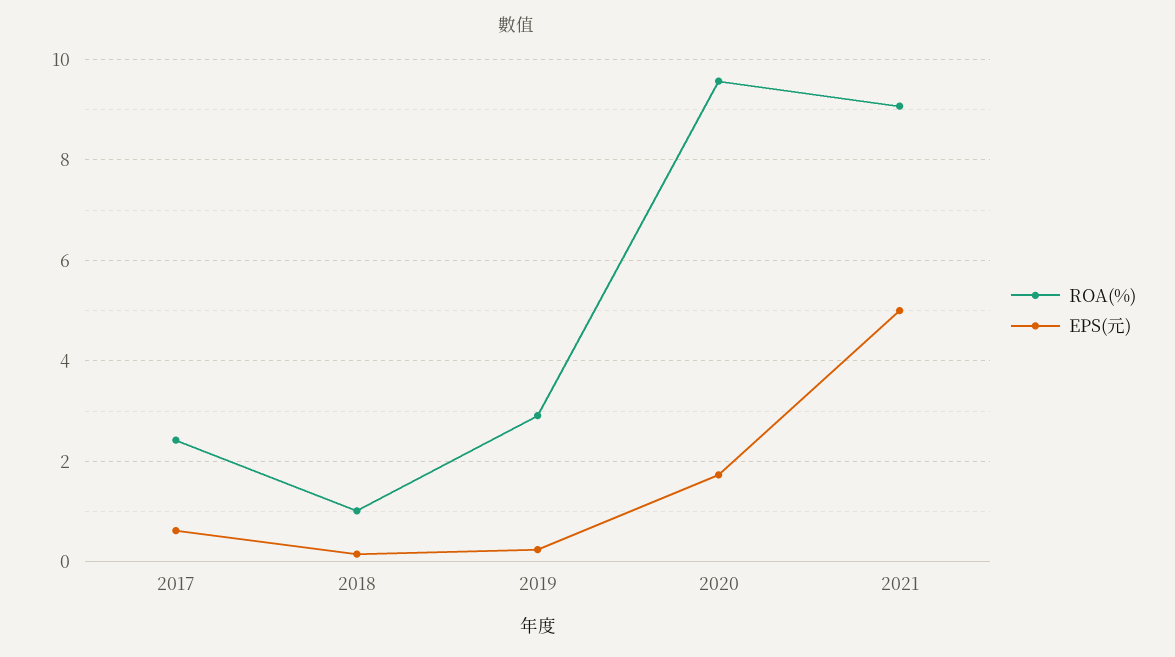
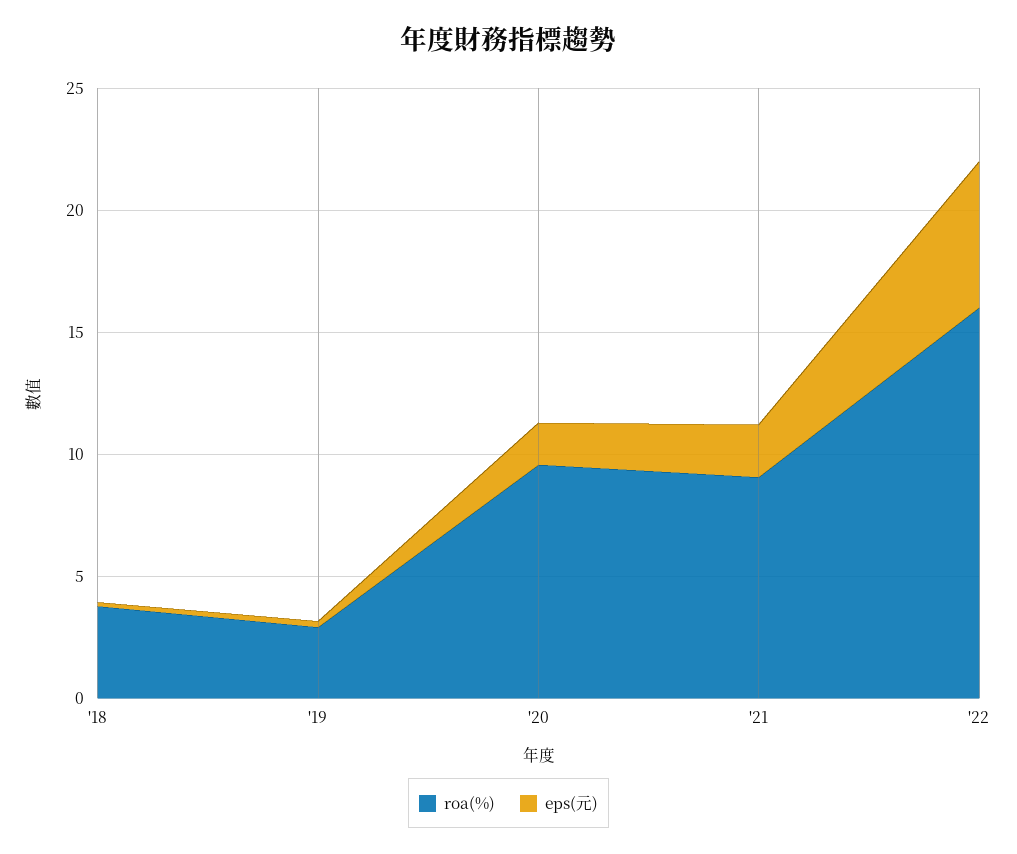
ROA(%), 2017: 2.4 -> none
EPS(元), 2017: 0.6 -> none
ROA(%), 2018: 1 -> 4
EPS(元), 2021: 5 -> 2
ROA(%), '22: none -> 16
EPS(元), '22: none -> 6

